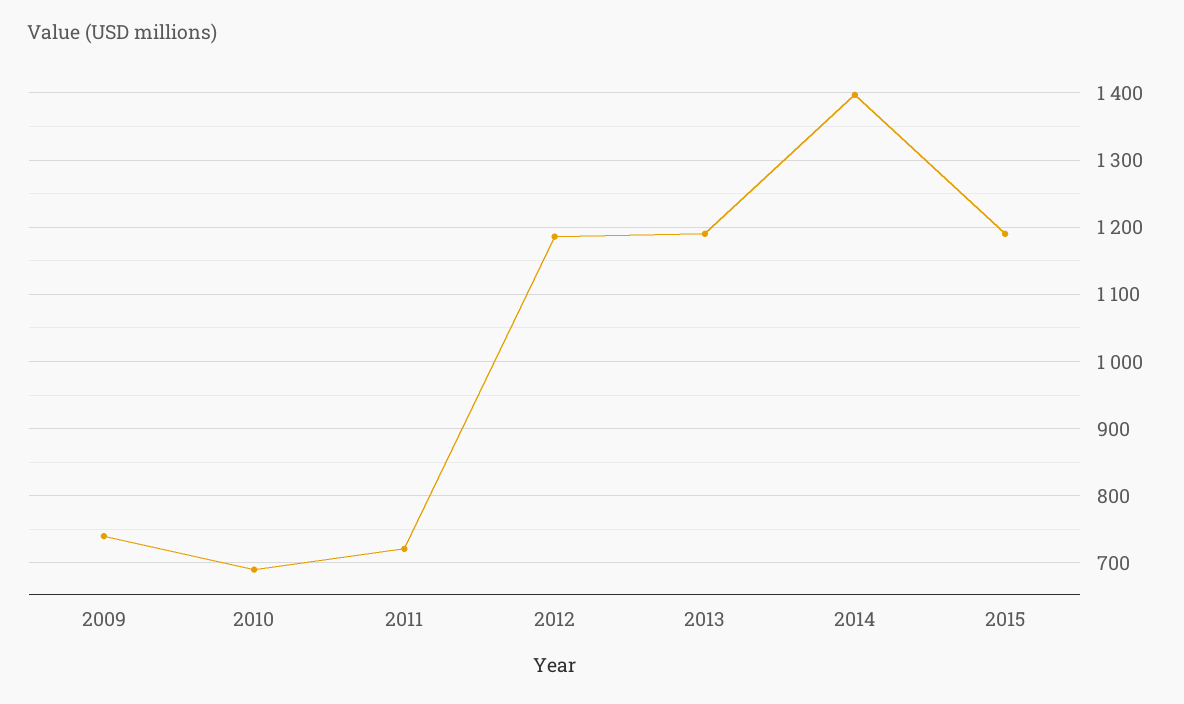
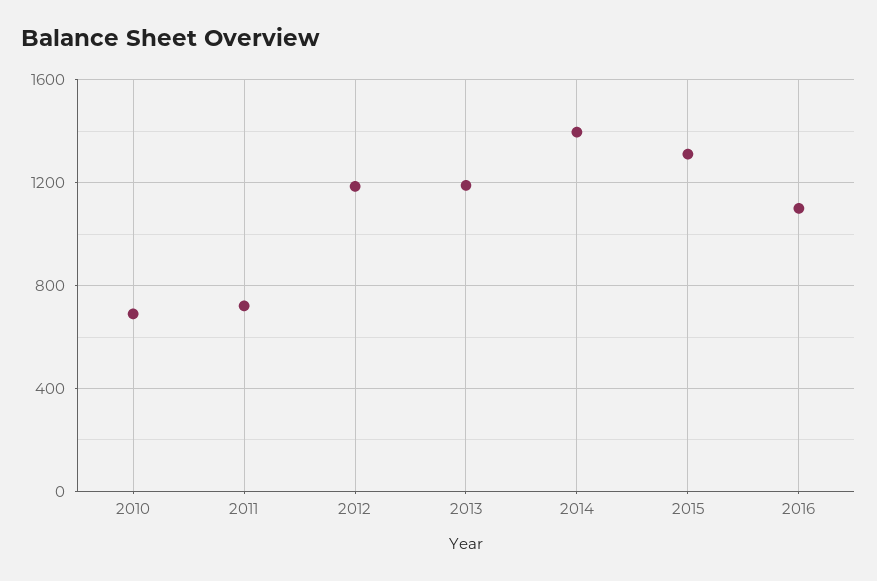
2009: 740 -> none
2015: 1190 -> 1300
2016: none -> 1100

